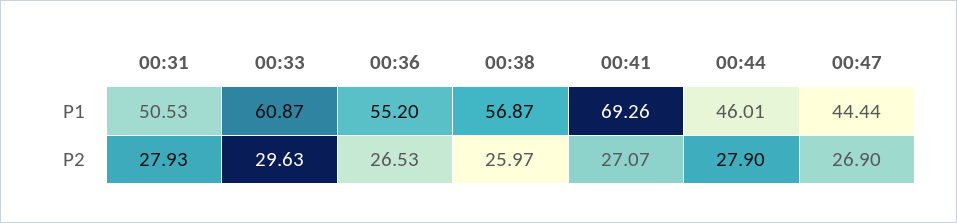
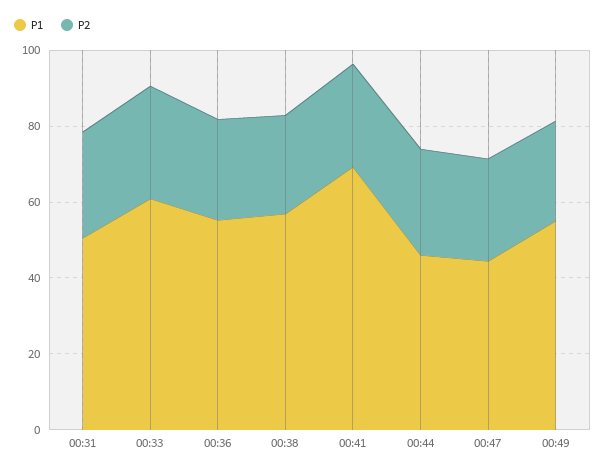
P1, 00:49: none -> 55
P2, 00:49: none -> 25

